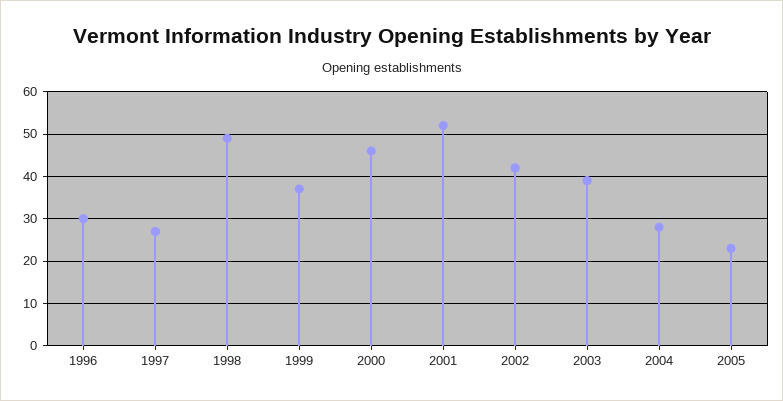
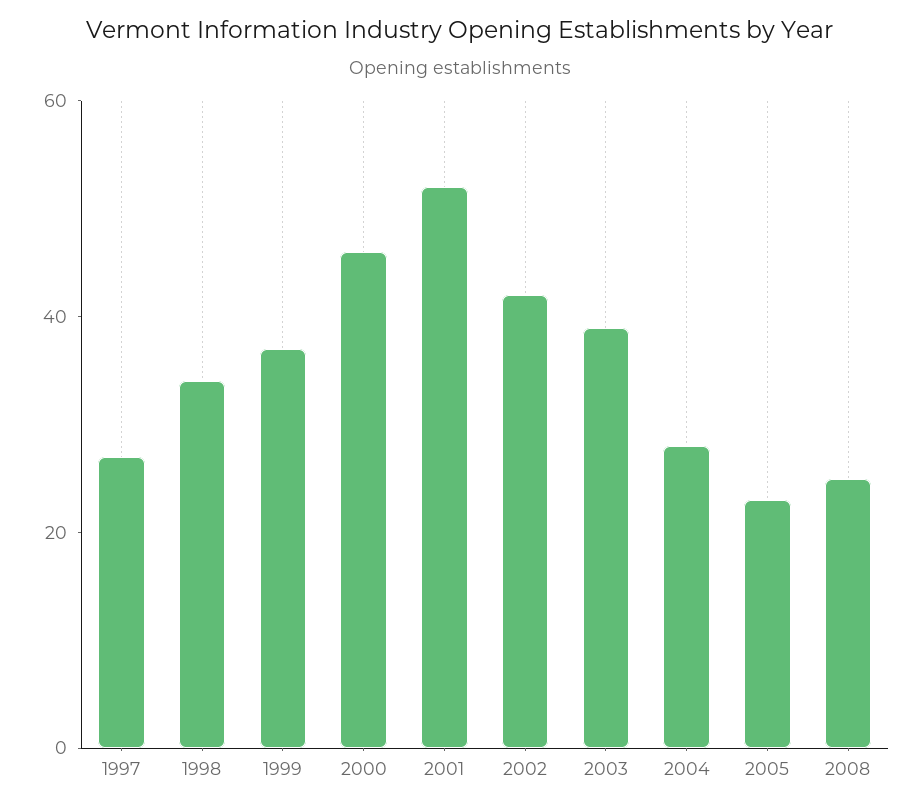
1996: 30 -> none
1998: 50 -> 35
2008: none -> 25

